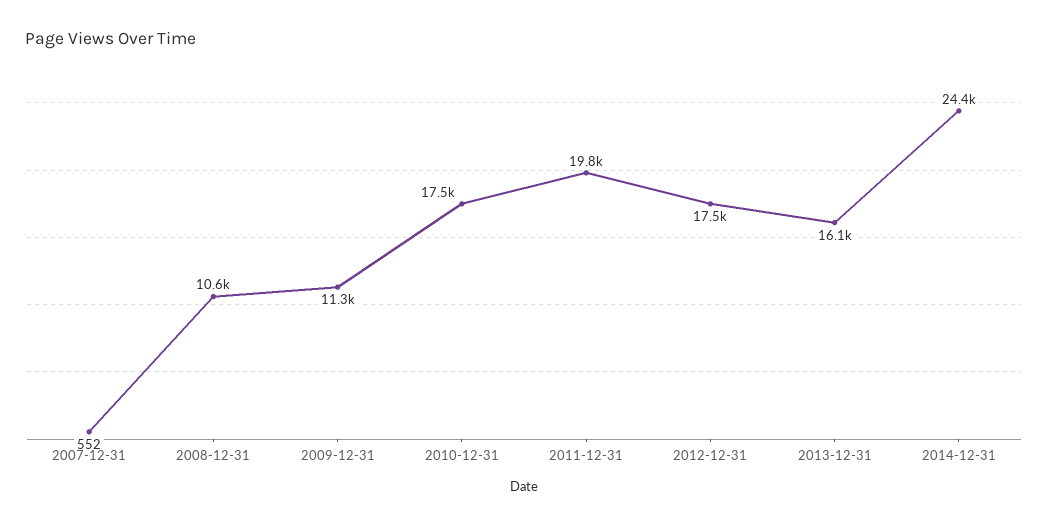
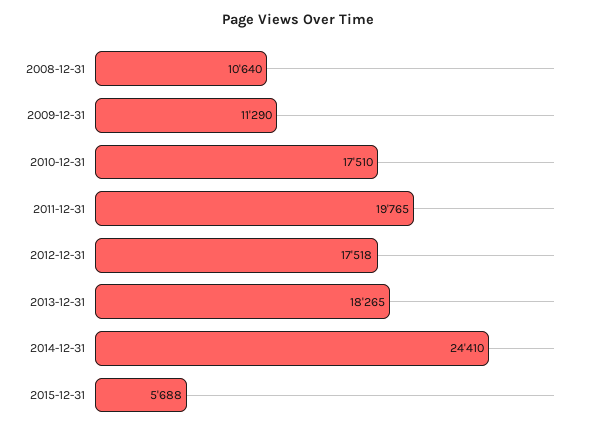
2007-12-31: 552 -> none
2013-12-31: 16100 -> 18265
2015-12-31: none -> 5688

